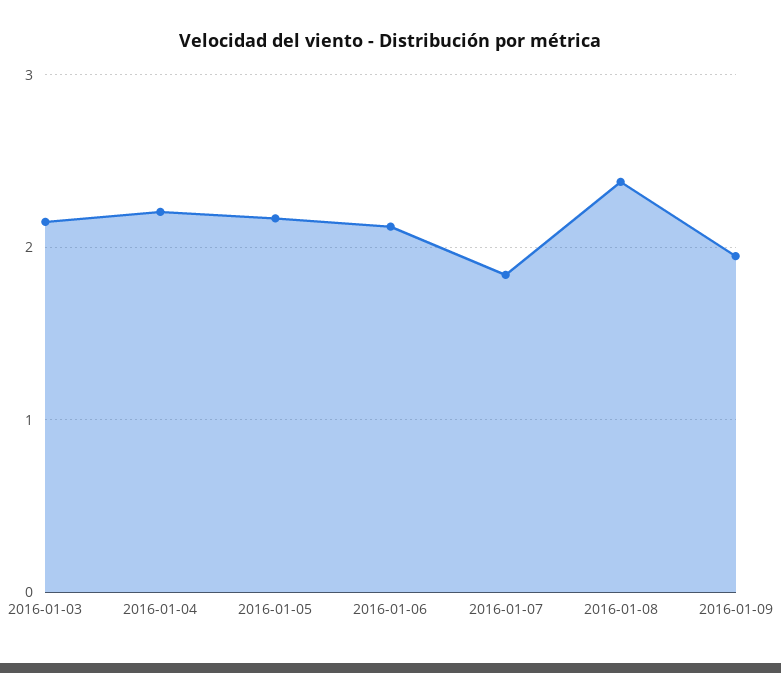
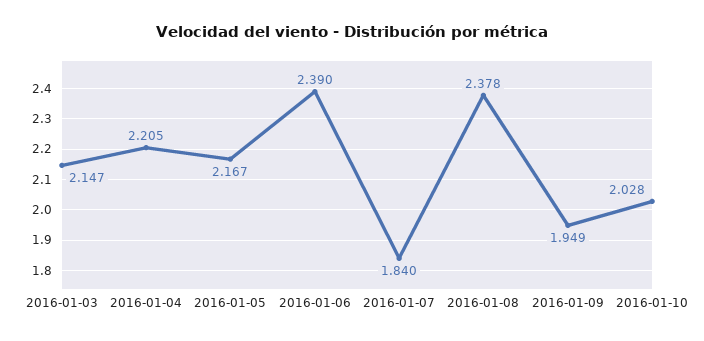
2016-01-06: 2.1 -> 2.39
2016-01-10: none -> 2.028

